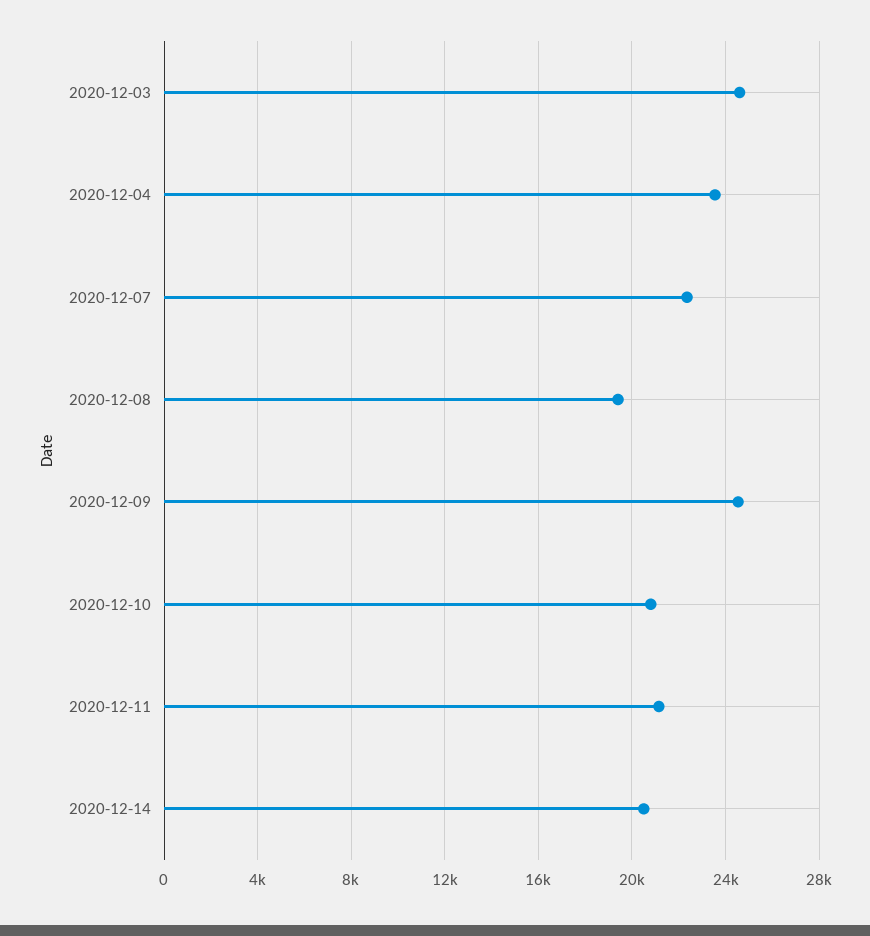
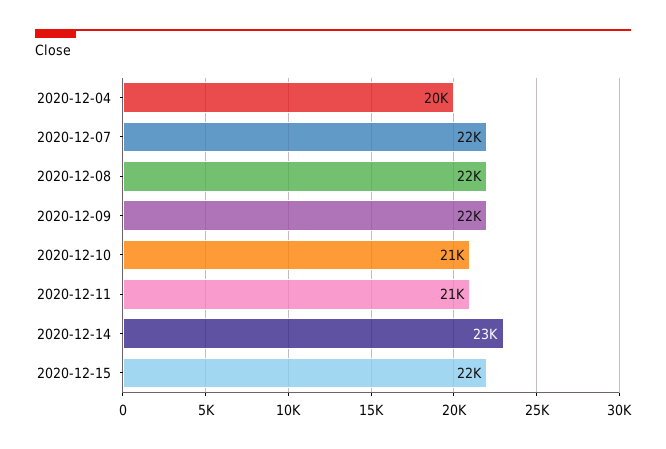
2020-12-03: 24500 -> none
2020-12-04: 23500 -> 20000
2020-12-08: 19500 -> 22000
2020-12-09: 24500 -> 22000
2020-12-14: 20500 -> 23000
2020-12-15: none -> 22000

